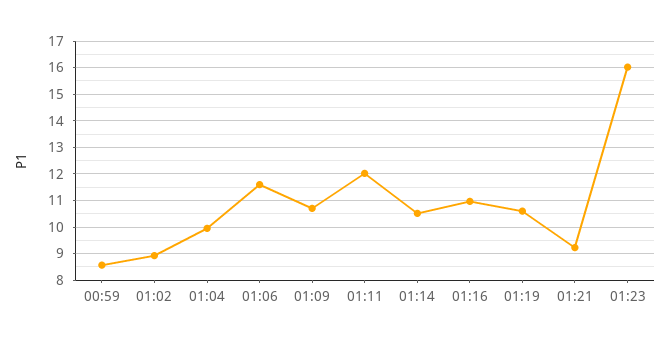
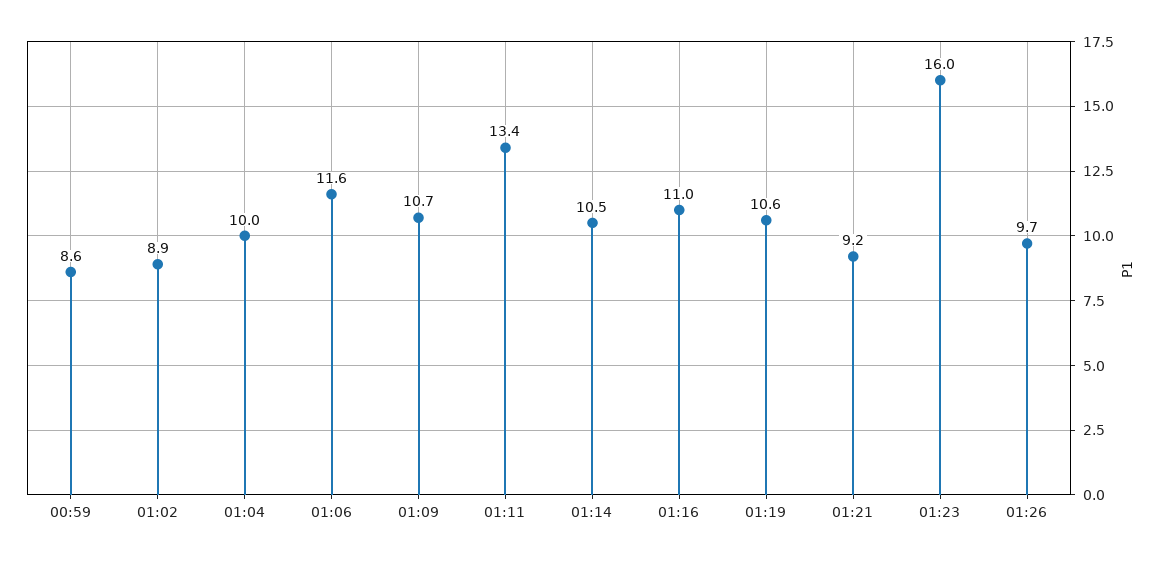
01:11: 12 -> 13.4
01:26: none -> 9.7

